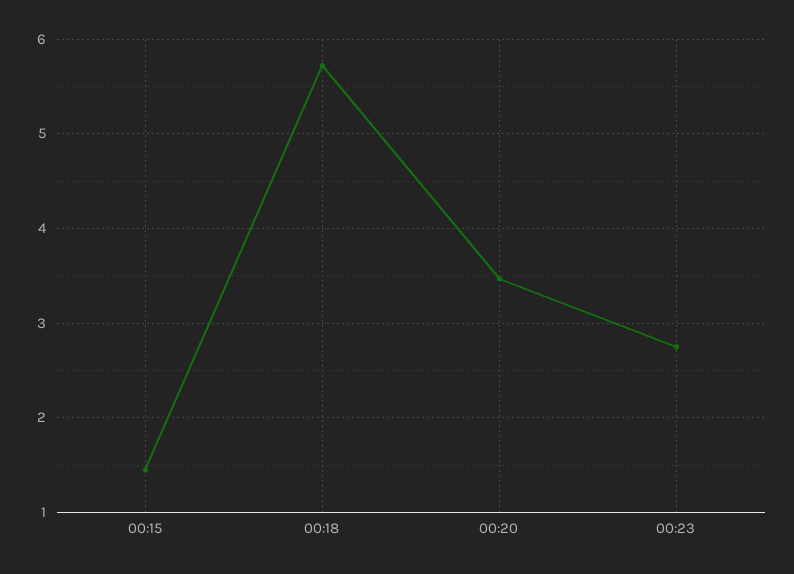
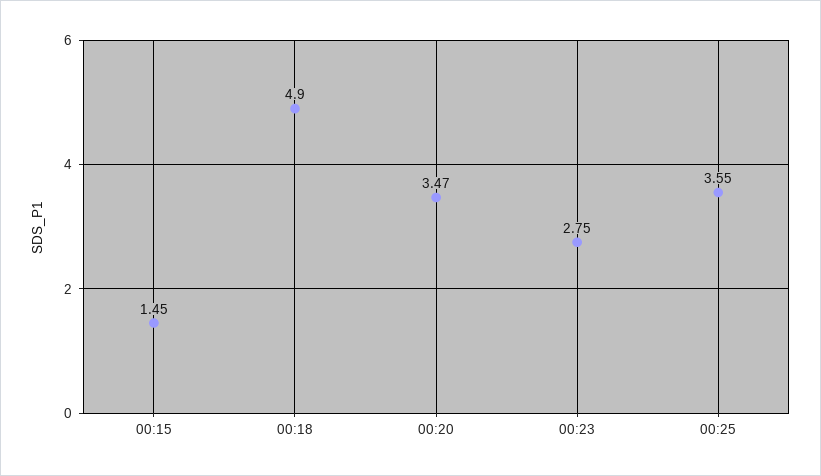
00:18: 5.7 -> 4.9
00:25: none -> 3.55

